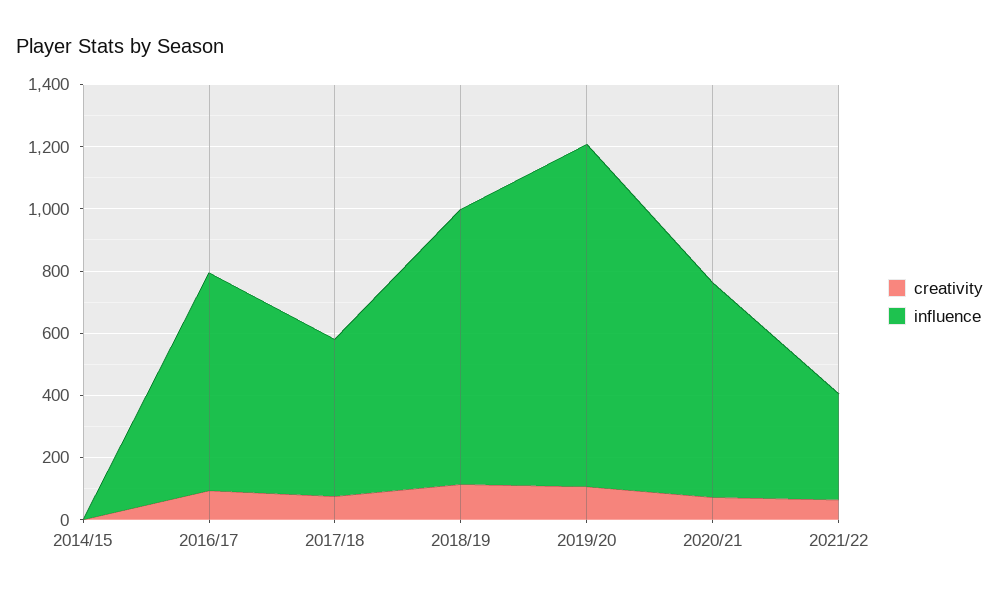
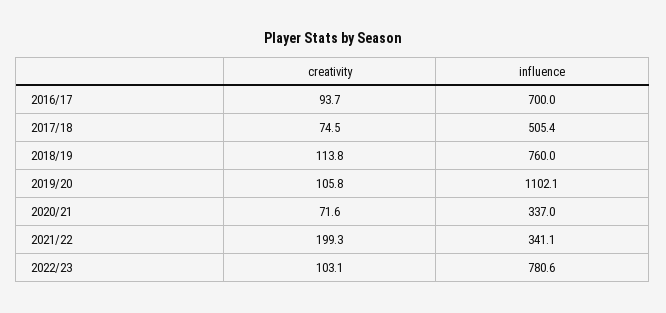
creativity, 2014/15: 0 -> none
influence, 2014/15: 0 -> none
influence, 2018/19: 900 -> 760
influence, 2020/21: 700 -> 337
creativity, 2021/22: 50 -> 199.3
creativity, 2022/23: none -> 103.1
influence, 2022/23: none -> 780.6

